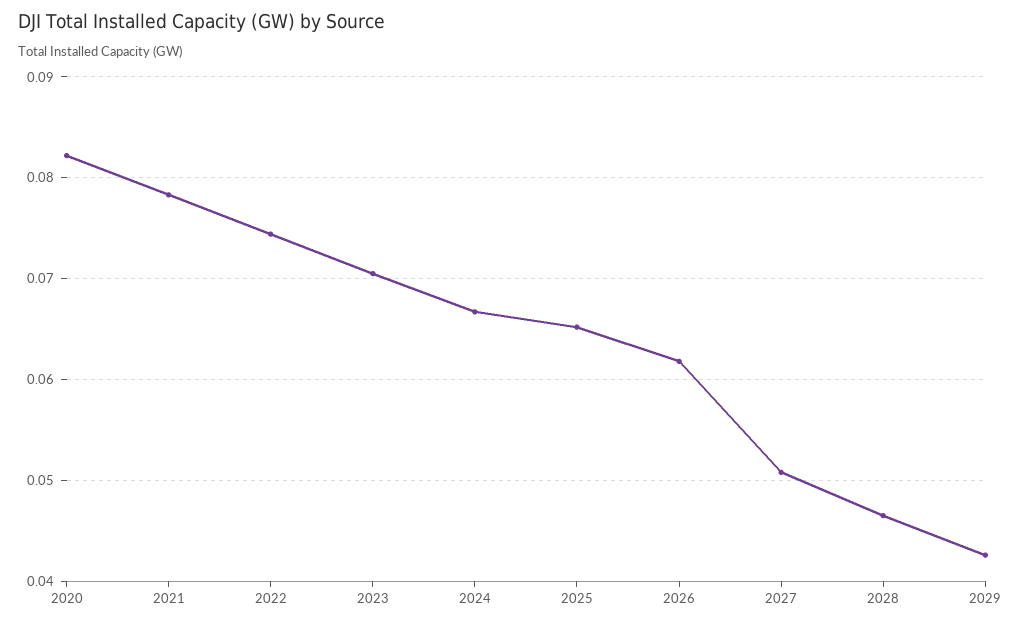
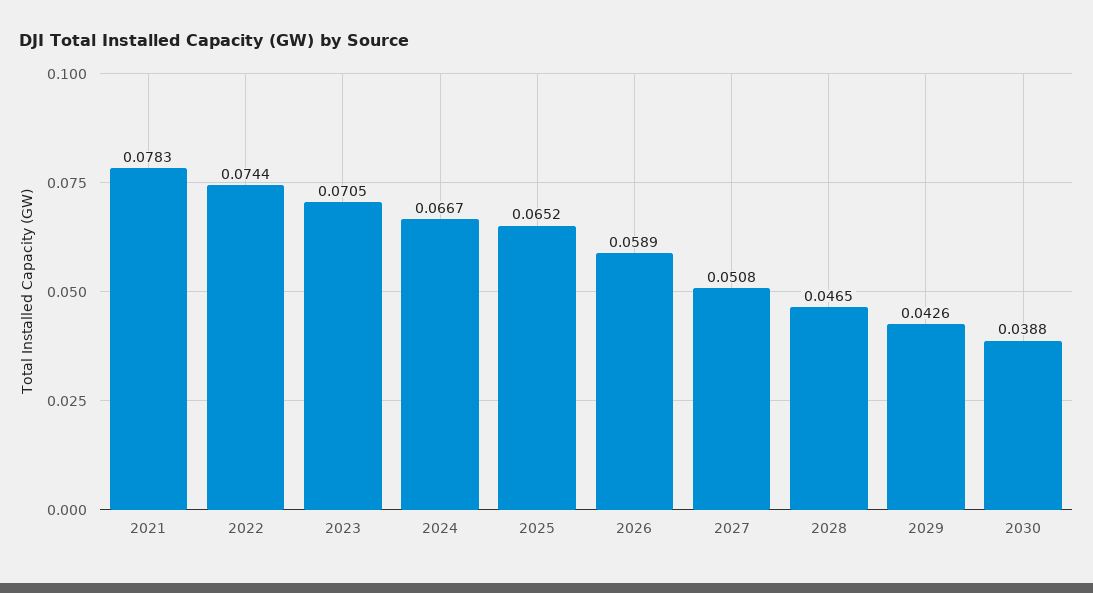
2020: 0.082 -> none
2026: 0.062 -> 0.0589
2030: none -> 0.0388

